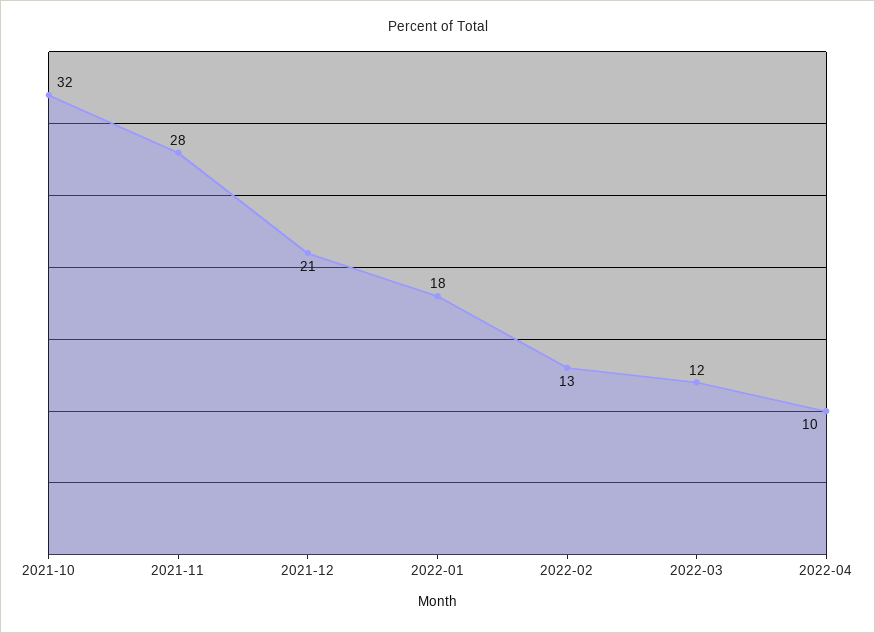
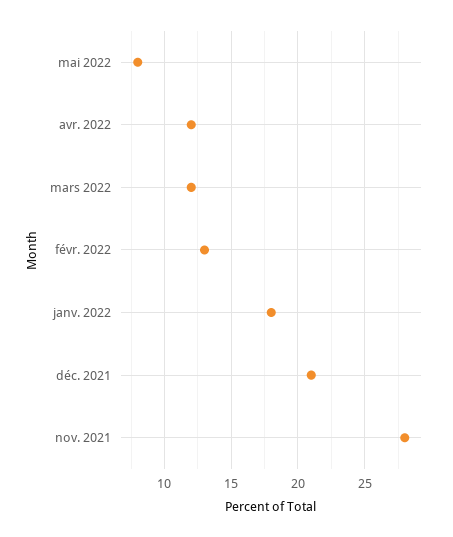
2021-10: 32 -> none
2022-04: 10 -> 12
mai 2022: none -> 8

